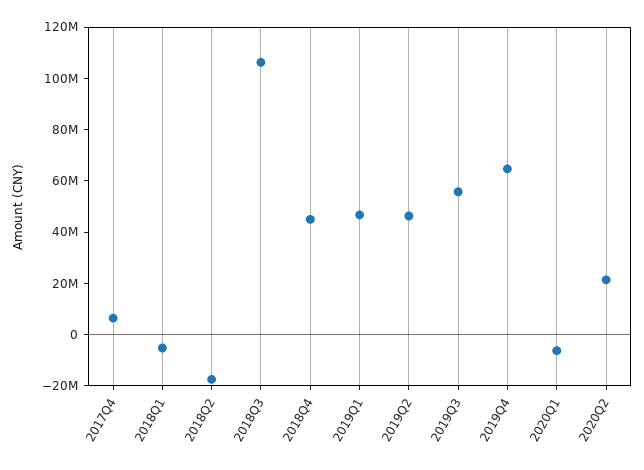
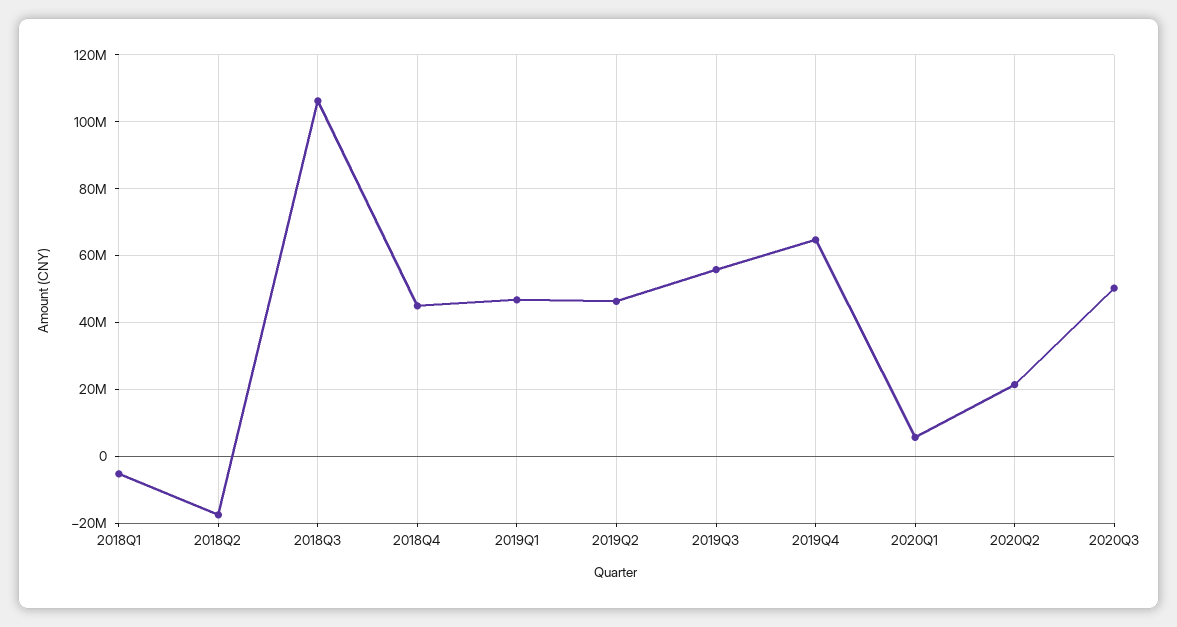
2017Q4: 5000000 -> none
2020Q1: -5000000 -> 6000000
2020Q3: none -> 50000000

